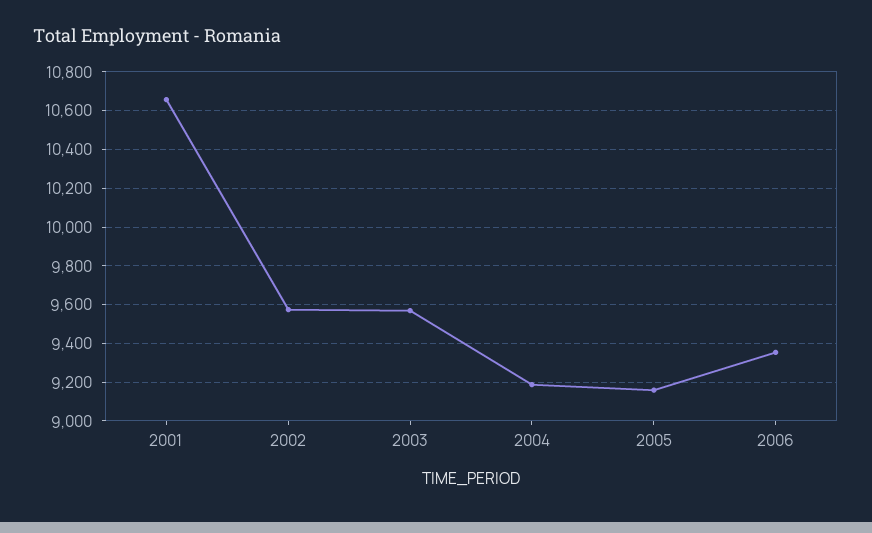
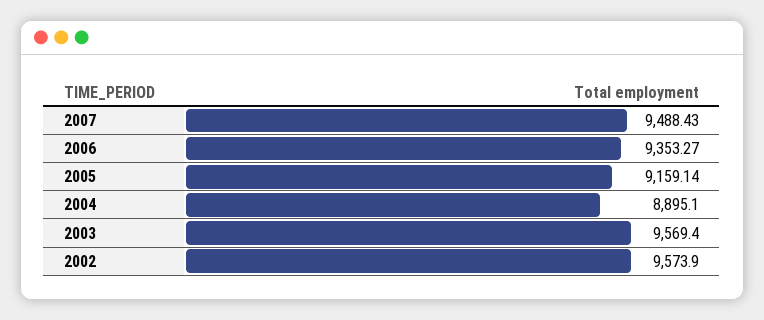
2001: 10650 -> none
2004: 9200 -> 8895.1
2007: none -> 9488.43

